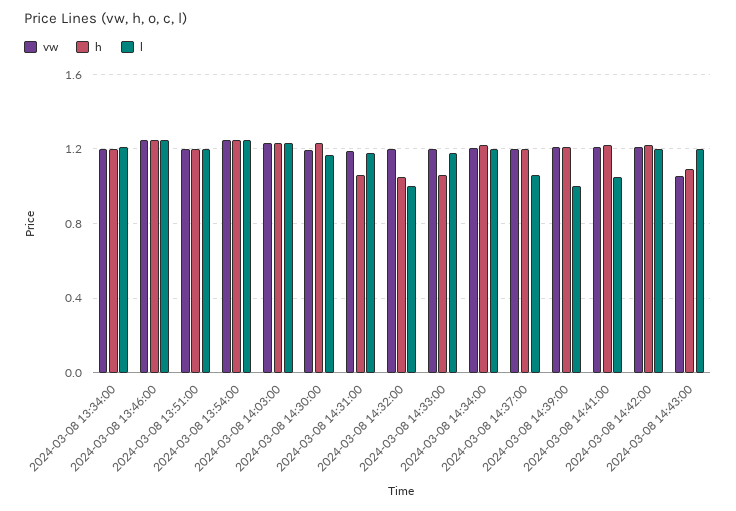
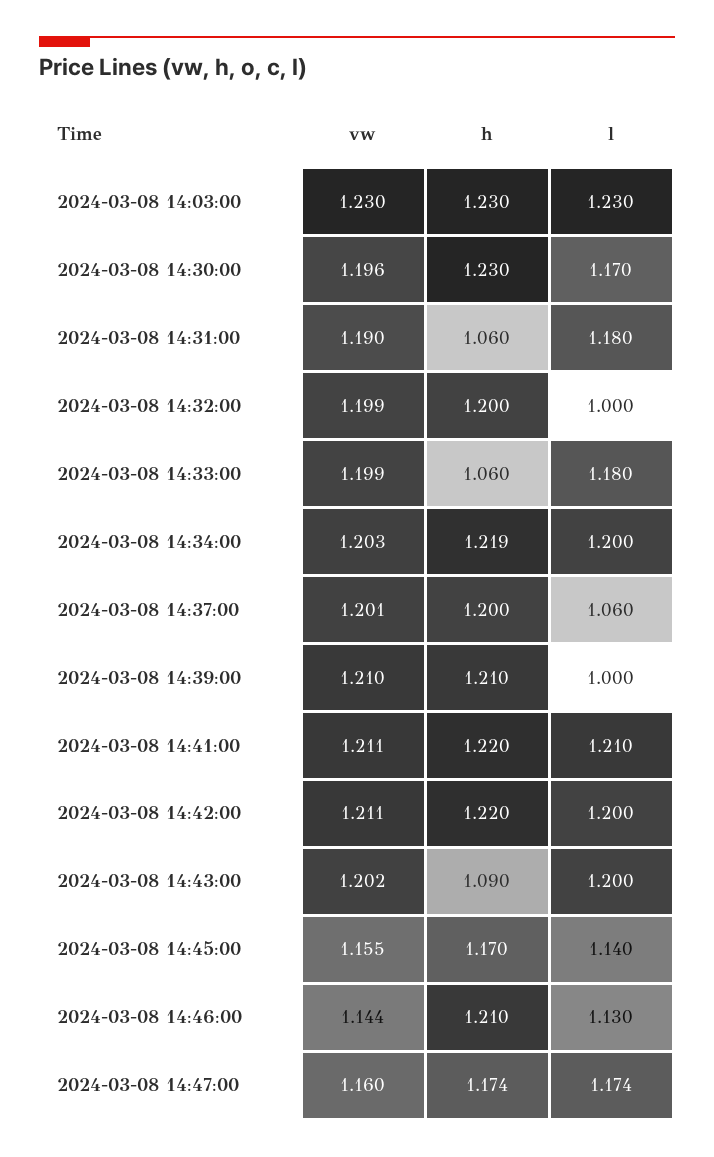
vw, 2024-03-08 13:34:00: 1.2 -> none
h, 2024-03-08 13:34:00: 1.2 -> none
l, 2024-03-08 13:34:00: 1.2 -> none
vw, 2024-03-08 13:46:00: 1.25 -> none
h, 2024-03-08 13:46:00: 1.25 -> none
l, 2024-03-08 13:46:00: 1.25 -> none
vw, 2024-03-08 13:51:00: 1.2 -> none
h, 2024-03-08 13:51:00: 1.2 -> none
l, 2024-03-08 13:51:00: 1.2 -> none
vw, 2024-03-08 13:54:00: 1.25 -> none
h, 2024-03-08 13:54:00: 1.25 -> none
l, 2024-03-08 13:54:00: 1.25 -> none
h, 2024-03-08 14:32:00: 1.05 -> 1.2
l, 2024-03-08 14:41:00: 1.05 -> 1.21
vw, 2024-03-08 14:43:00: 1.05 -> 1.202
vw, 2024-03-08 14:45:00: none -> 1.155
h, 2024-03-08 14:45:00: none -> 1.17
l, 2024-03-08 14:45:00: none -> 1.14
vw, 2024-03-08 14:46:00: none -> 1.144
h, 2024-03-08 14:46:00: none -> 1.21
l, 2024-03-08 14:46:00: none -> 1.13
vw, 2024-03-08 14:47:00: none -> 1.16
h, 2024-03-08 14:47:00: none -> 1.174
l, 2024-03-08 14:47:00: none -> 1.174

